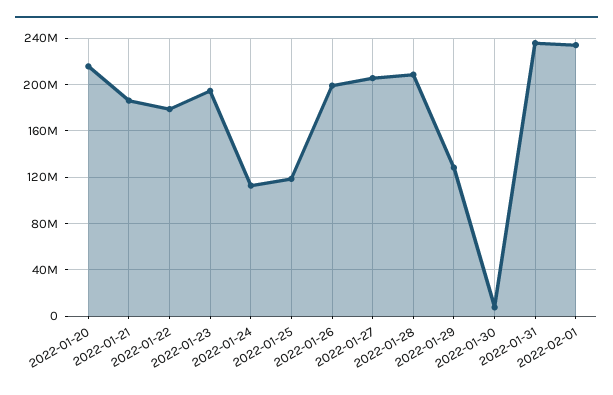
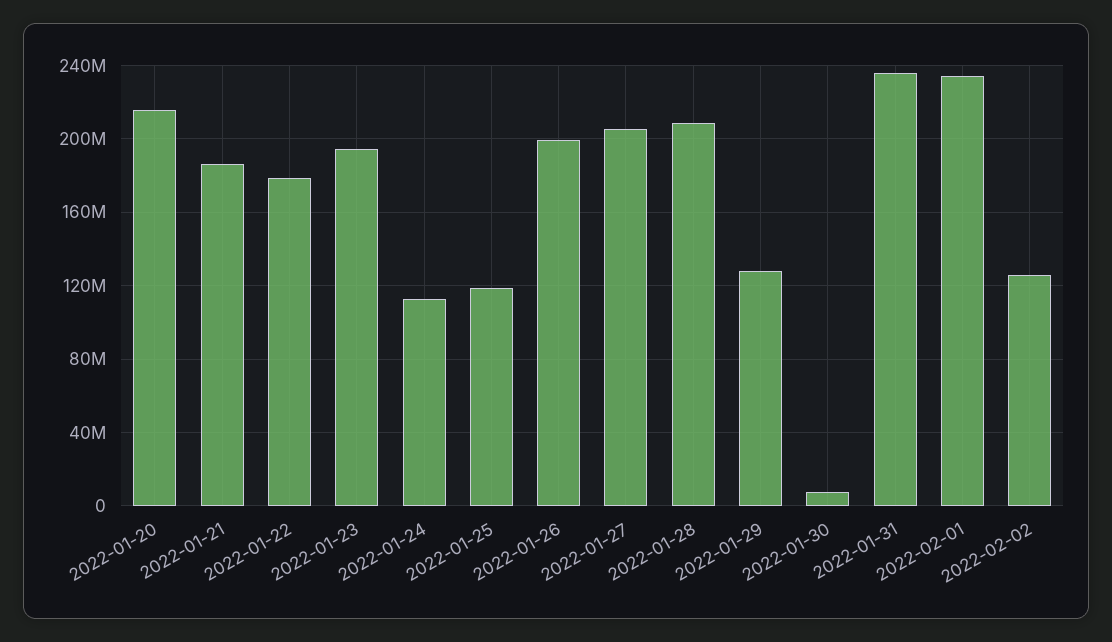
2022-02-02: none -> 125000000

